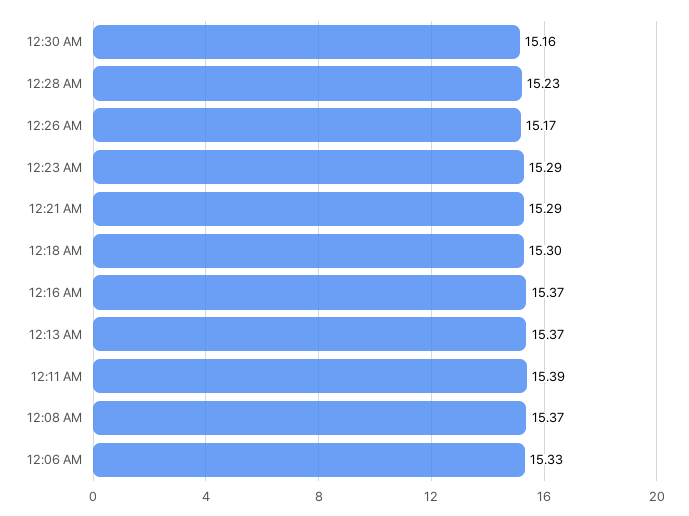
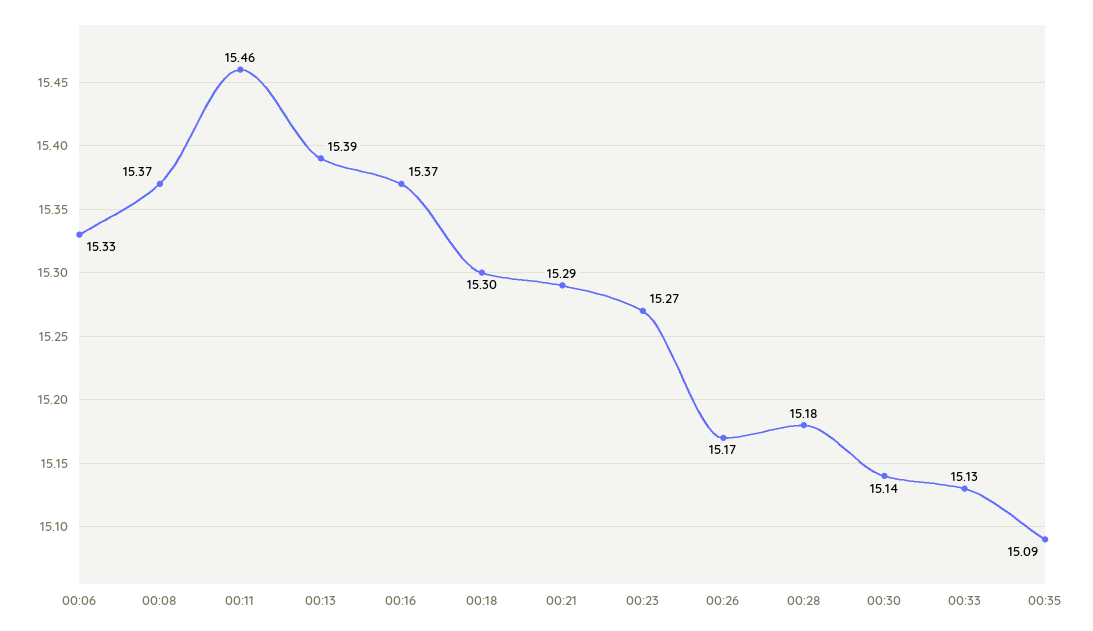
12:30 AM: 15.16 -> 15.14
12:28 AM: 15.23 -> 15.18
12:23 AM: 15.29 -> 15.27
12:13 AM: 15.37 -> 15.39
12:11 AM: 15.39 -> 15.46
00:33: none -> 15.13
00:35: none -> 15.09

